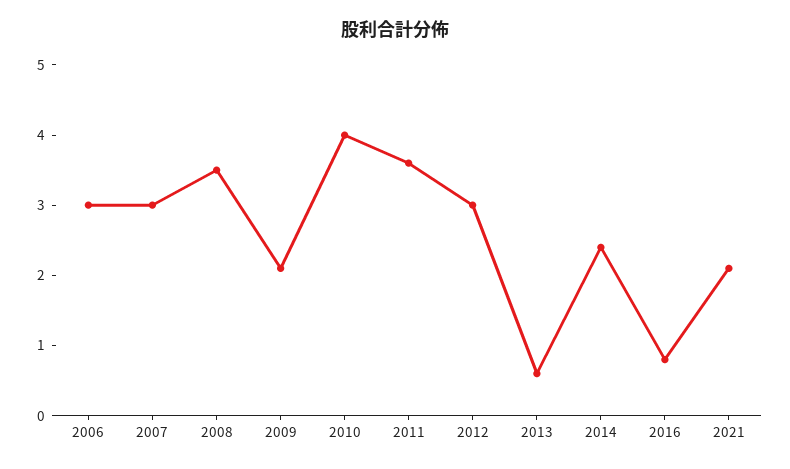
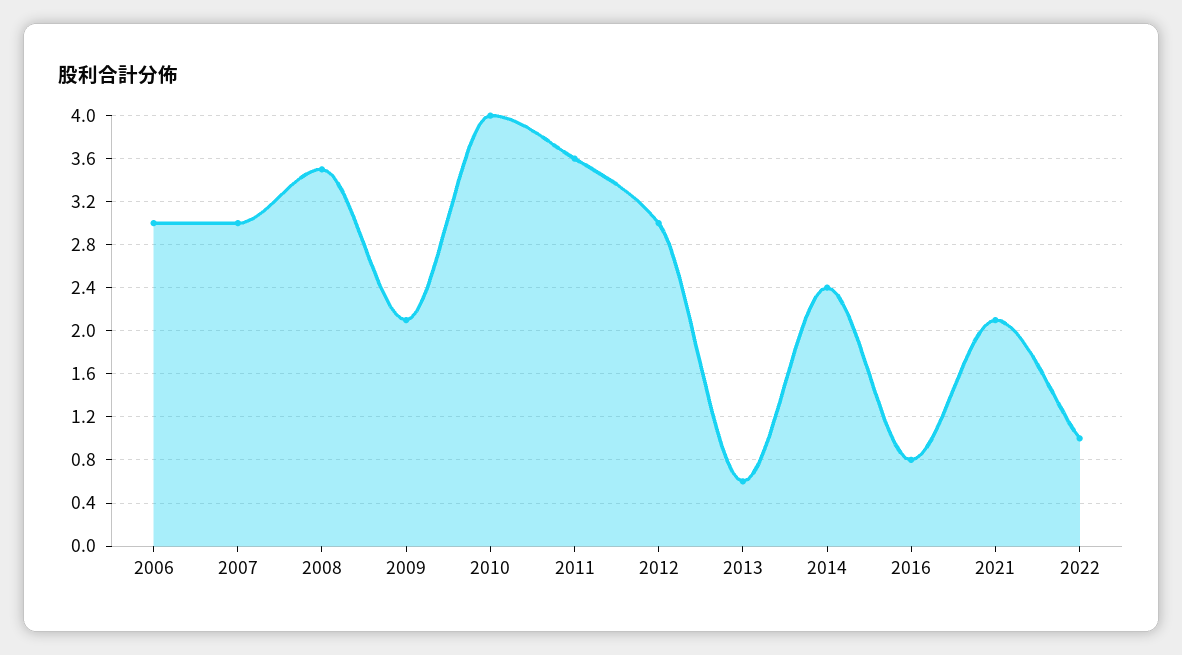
2022: none -> 1

